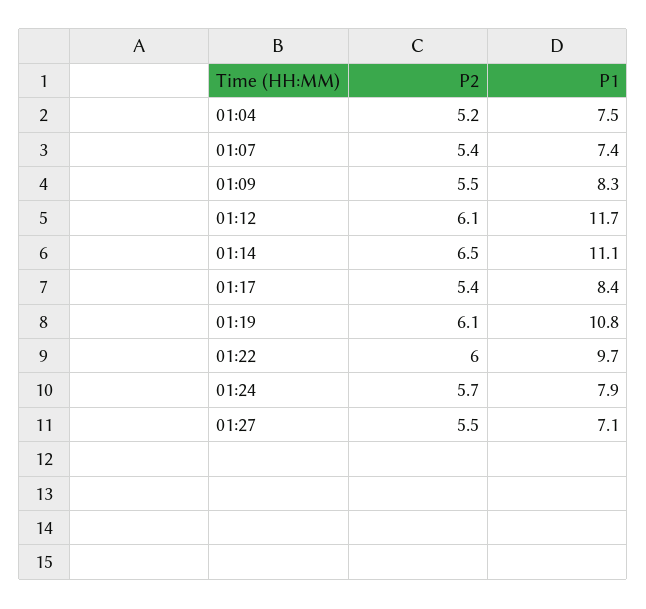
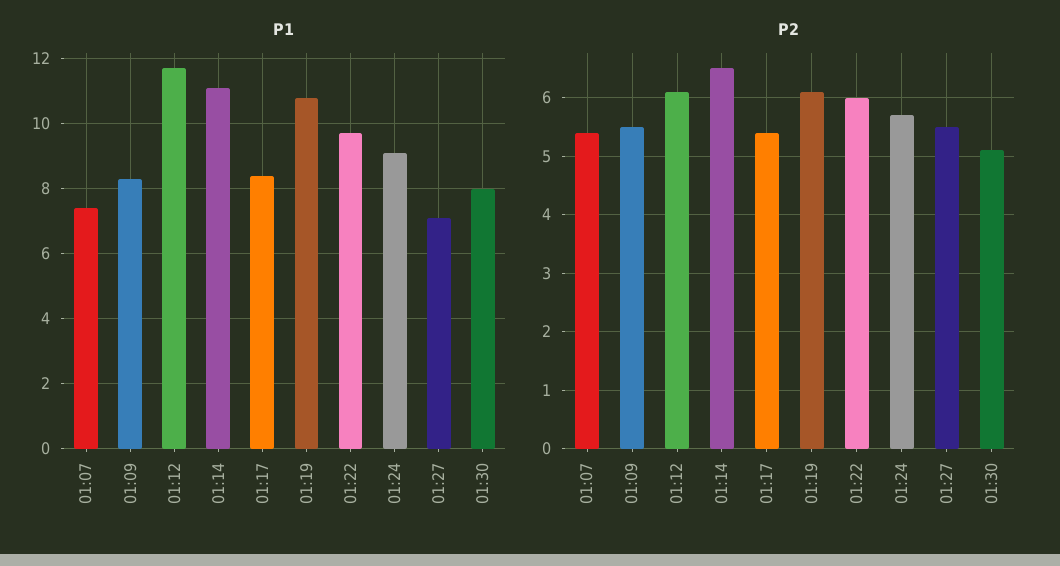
P2, 01:04: 5.2 -> none
P1, 01:04: 7.5 -> none
P1, 01:24: 7.9 -> 9
P1, 01:30: none -> 8
P2, 01:30: none -> 5

